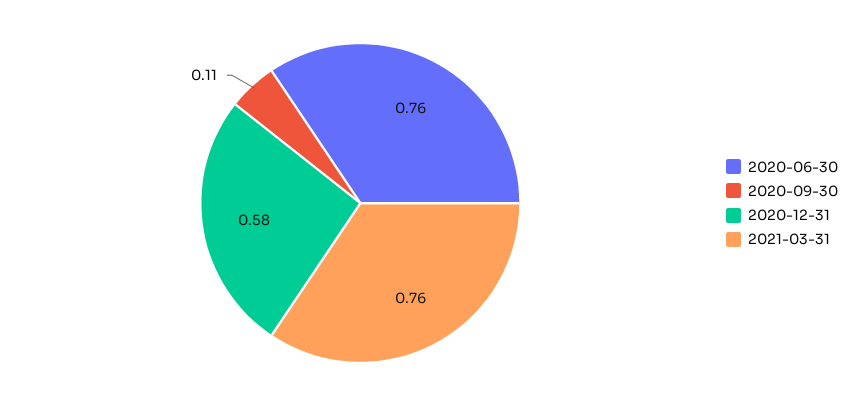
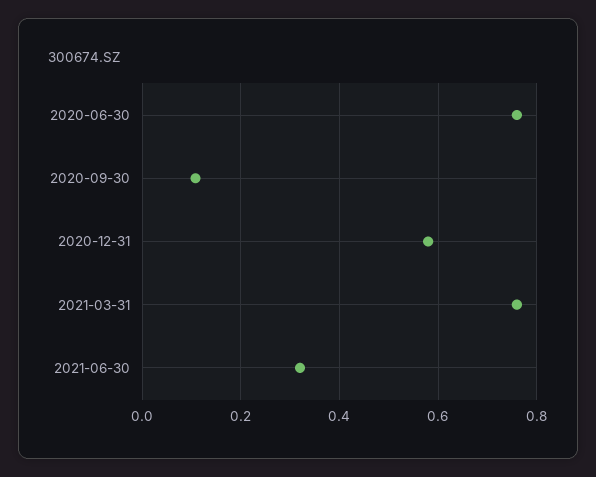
2021-06-30: none -> 0.32

